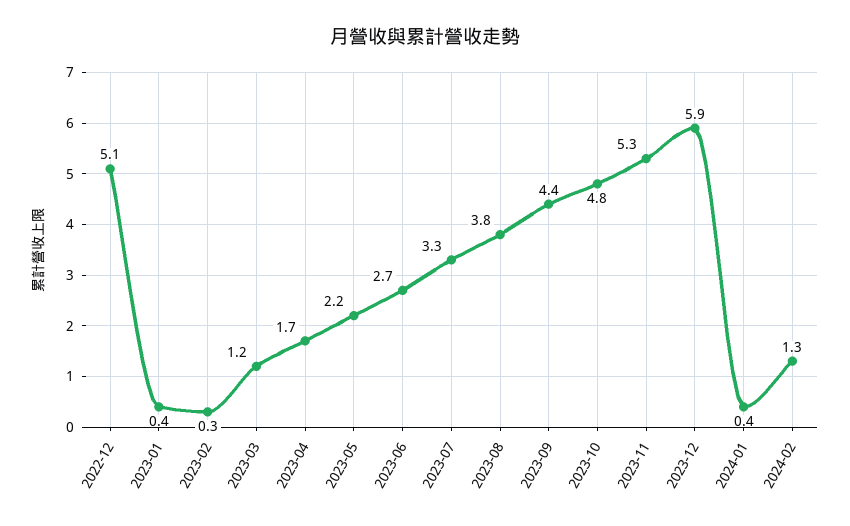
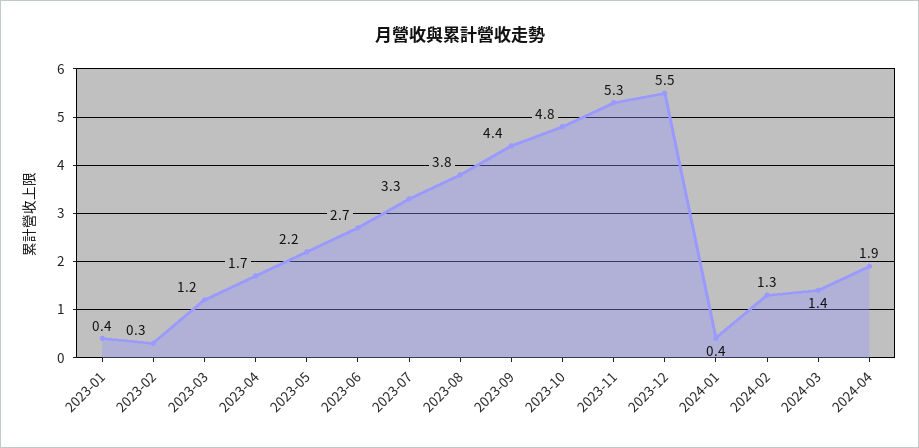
2022-12: 5.1 -> none
2023-12: 5.9 -> 5.5
2024-03: none -> 1.4
2024-04: none -> 1.9

